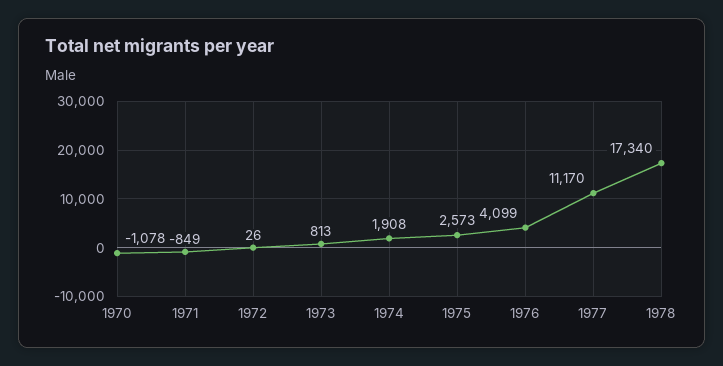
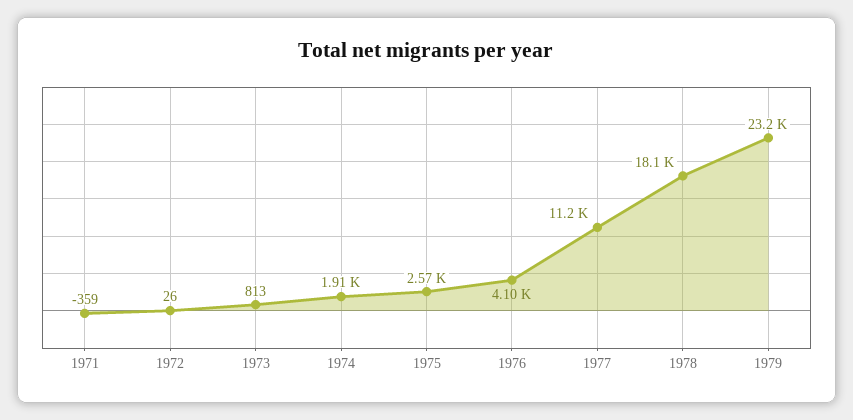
1970: -1078 -> none
1971: -849 -> -359
1978: 17340 -> 18100
1979: none -> 23200

